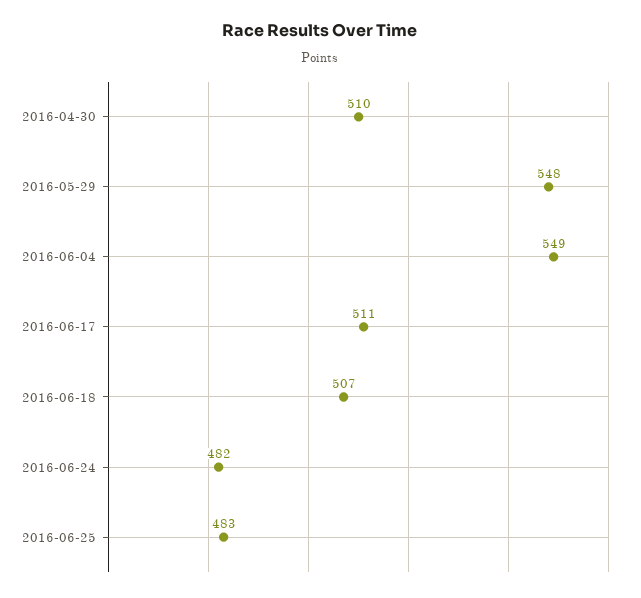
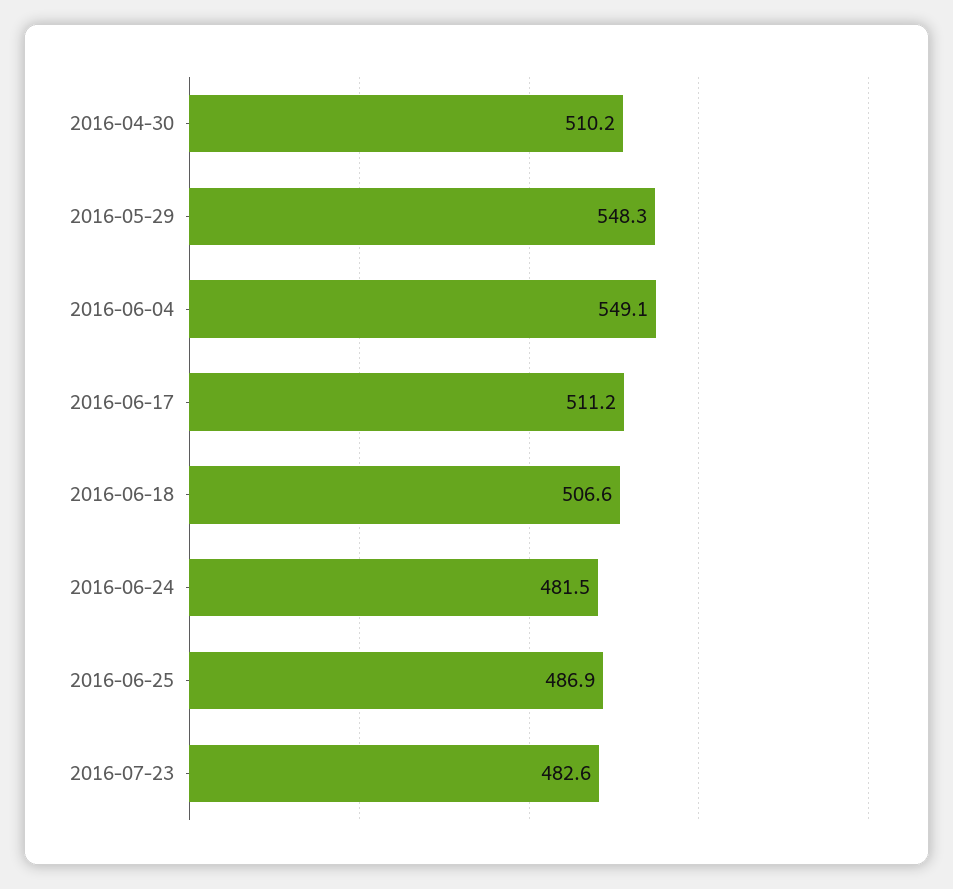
2016-06-25: 483 -> 486.9
2016-07-23: none -> 482.6

